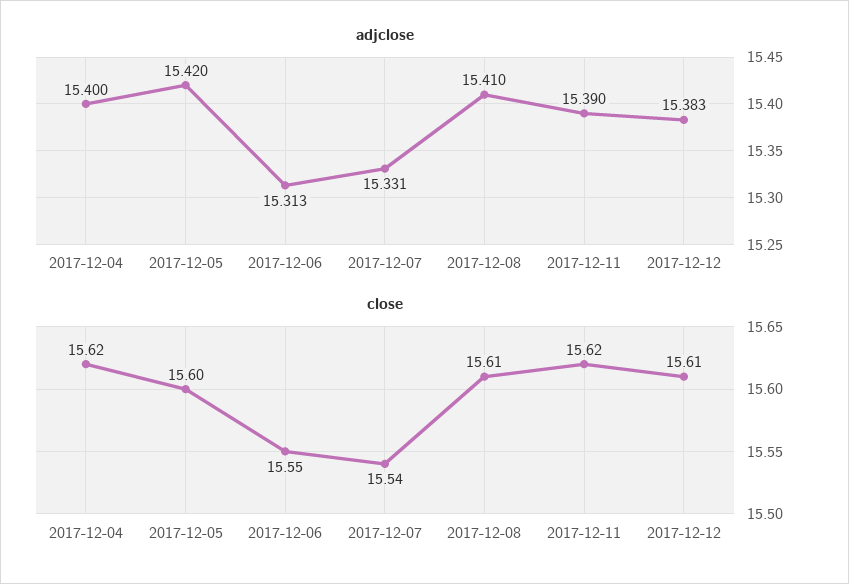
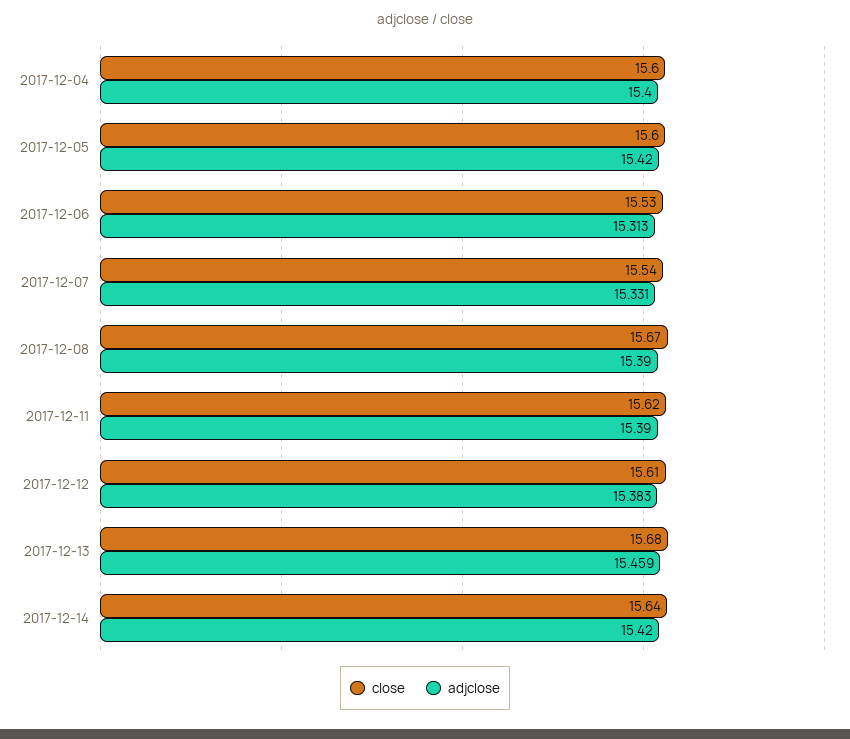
adjclose, 2017-12-08: 15.41 -> 15.39
close, 2017-12-04: 15.62 -> 15.6
close, 2017-12-06: 15.55 -> 15.53
close, 2017-12-08: 15.61 -> 15.67
close, 2017-12-13: none -> 15.68
adjclose, 2017-12-13: none -> 15.459
close, 2017-12-14: none -> 15.64
adjclose, 2017-12-14: none -> 15.42

